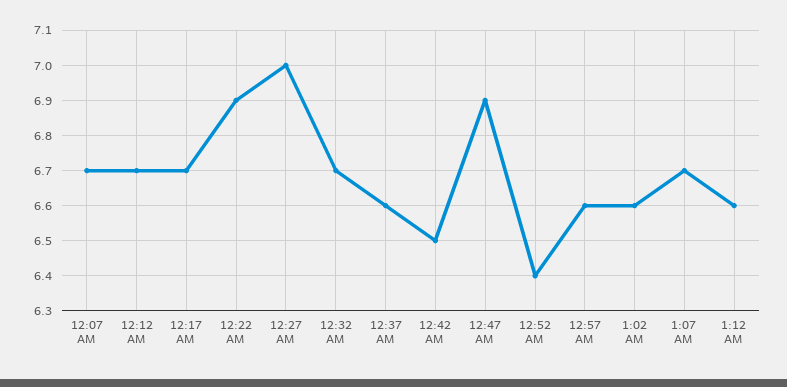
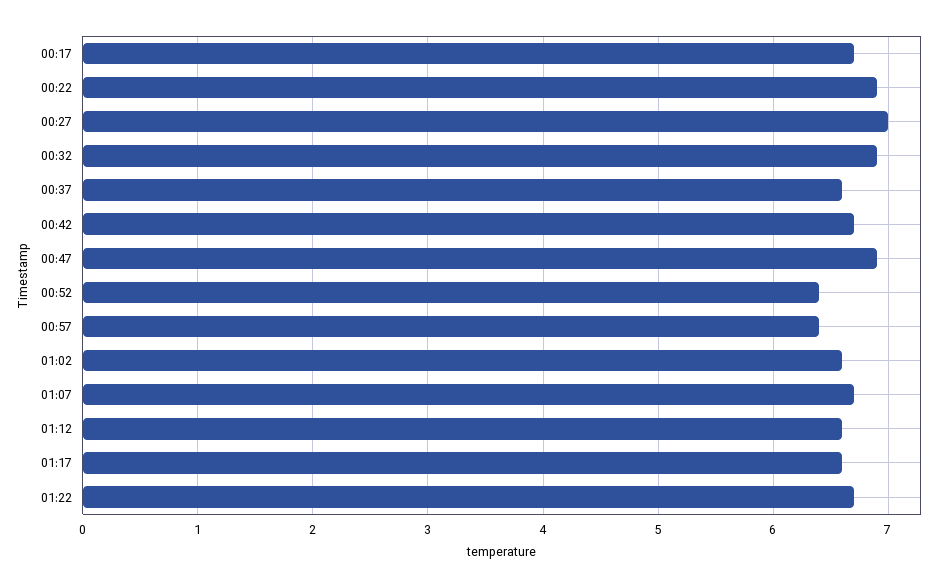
12:07 AM: 6.7 -> none
12:12 AM: 6.7 -> none
12:32 AM: 6.7 -> 6.9
12:42 AM: 6.5 -> 6.7
12:57 AM: 6.6 -> 6.4
01:17: none -> 6.6
01:22: none -> 6.7

